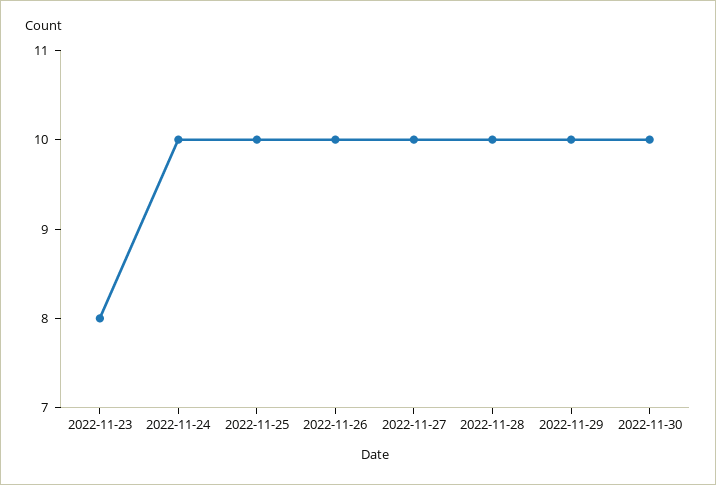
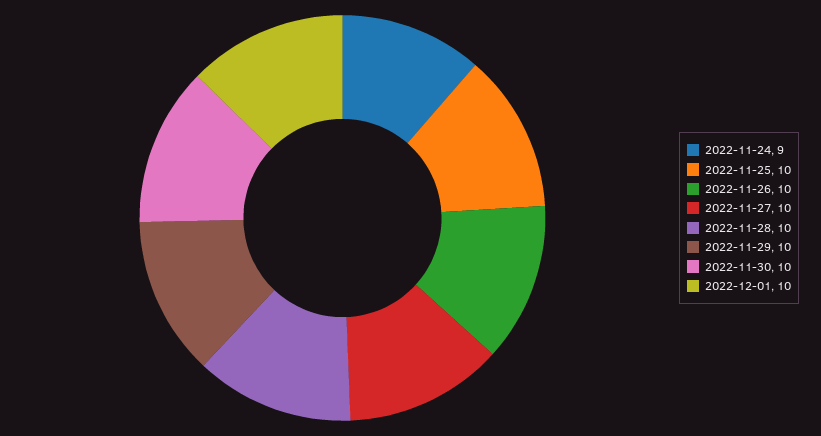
2022-11-23: 8 -> none
2022-11-24: 10 -> 9
2022-12-01: none -> 10

